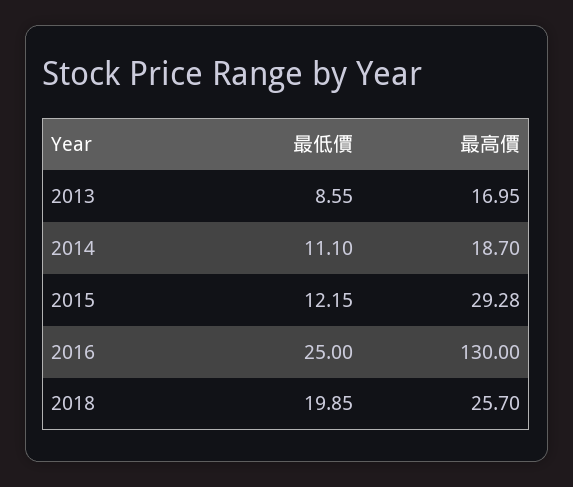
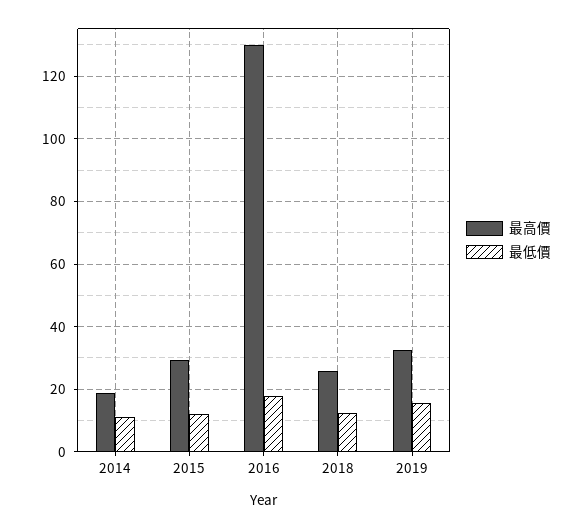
最低價, 2013: 8.55 -> none
最高價, 2013: 16.95 -> none
最低價, 2016: 25 -> 18
最低價, 2018: 19.85 -> 12
最高價, 2019: none -> 32
最低價, 2019: none -> 16

